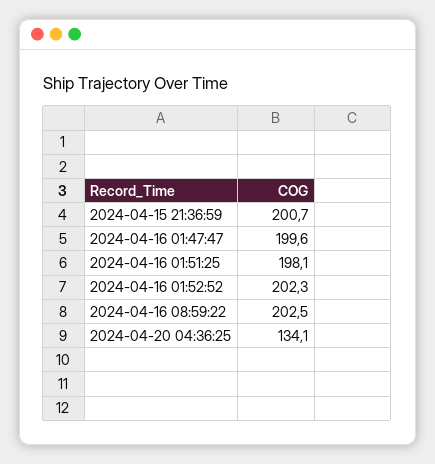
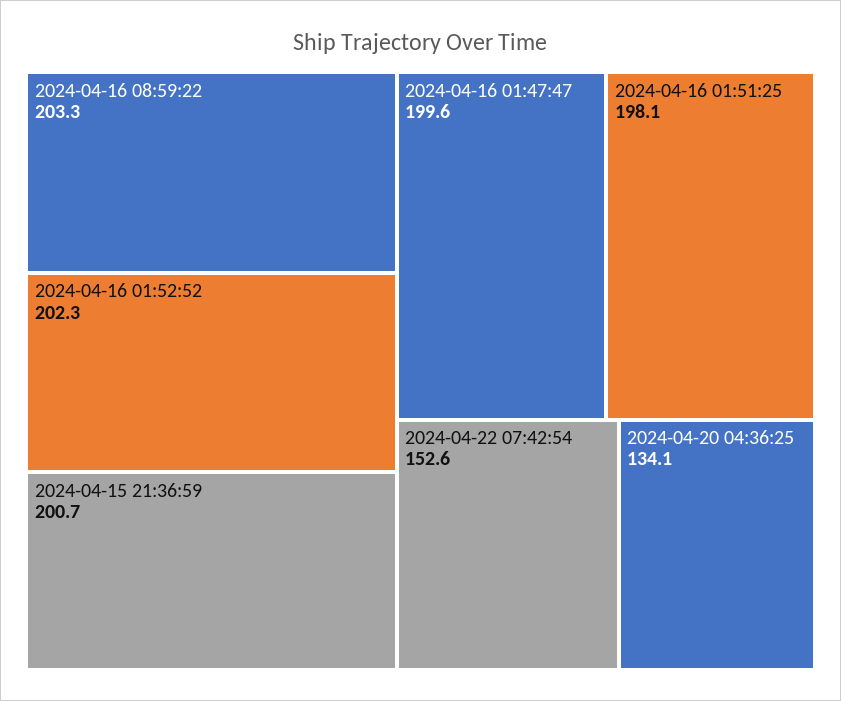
2024-04-16 08:59:22: 202.5 -> 203.3
2024-04-22 07:42:54: none -> 152.6

